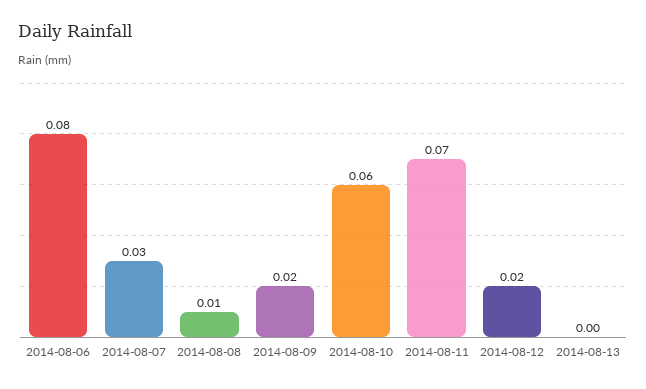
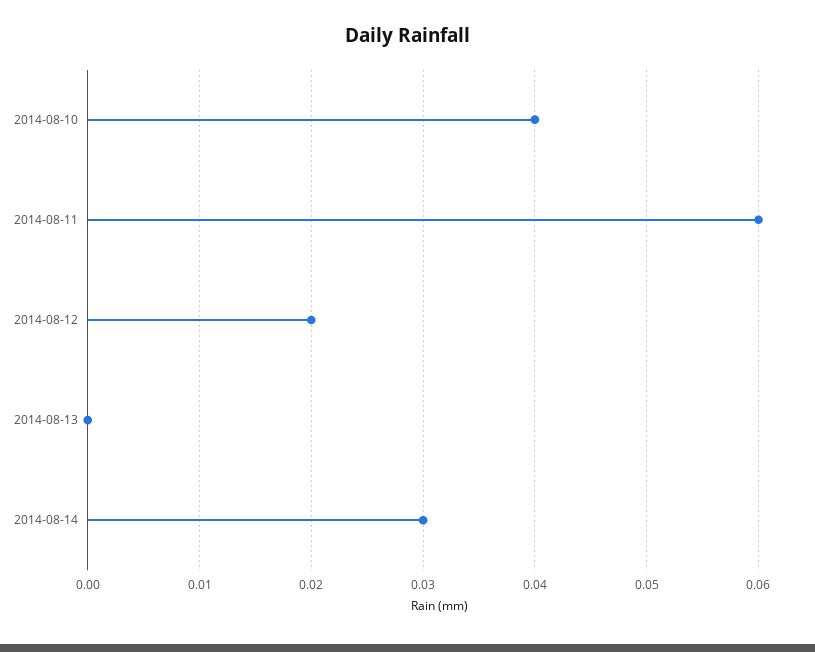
2014-08-06: 0.08 -> none
2014-08-07: 0.03 -> none
2014-08-08: 0.01 -> none
2014-08-09: 0.02 -> none
2014-08-10: 0.06 -> 0.04
2014-08-11: 0.07 -> 0.06
2014-08-14: none -> 0.03

